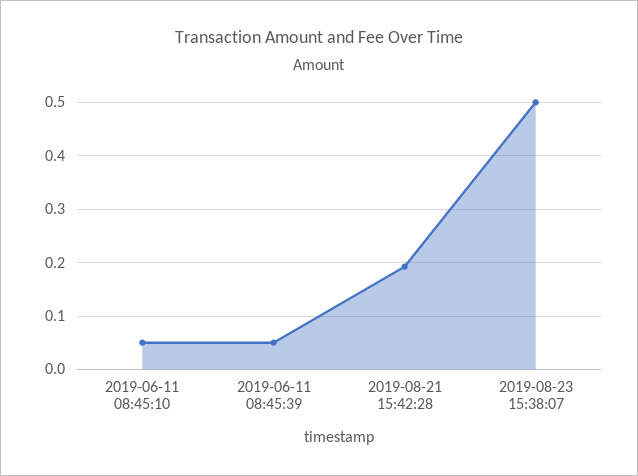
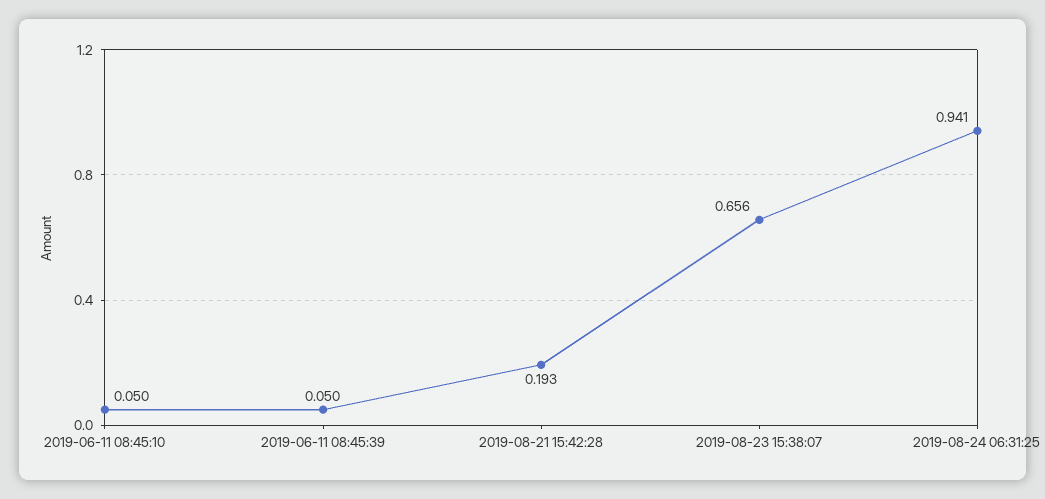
2019-08-23 15:38:07: 0.5 -> 0.656
2019-08-24 06:31:25: none -> 0.941

